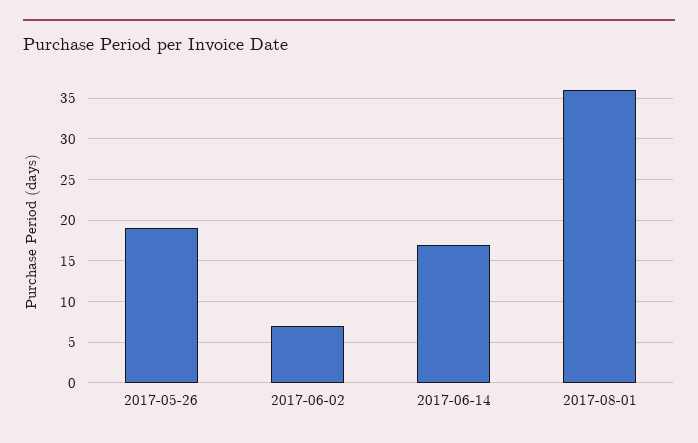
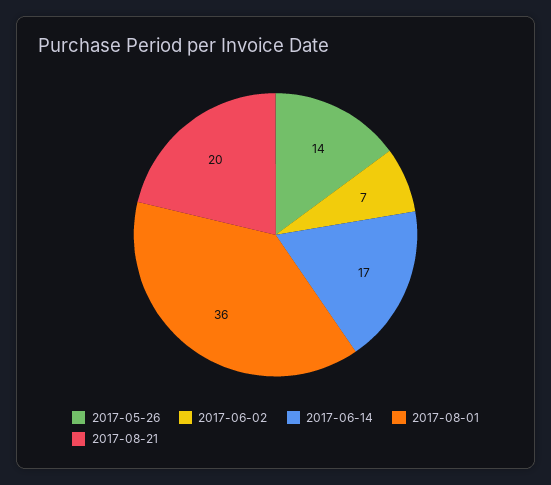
2017-05-26: 19 -> 14
2017-08-21: none -> 20

